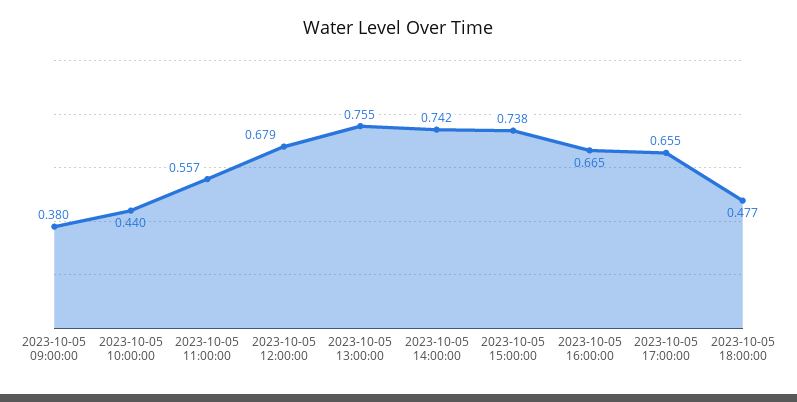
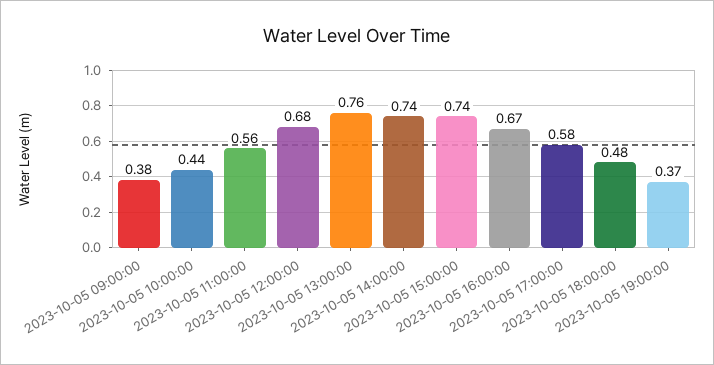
2023-10-05 17:00:00: 0.655 -> 0.58
2023-10-05 19:00:00: none -> 0.37

